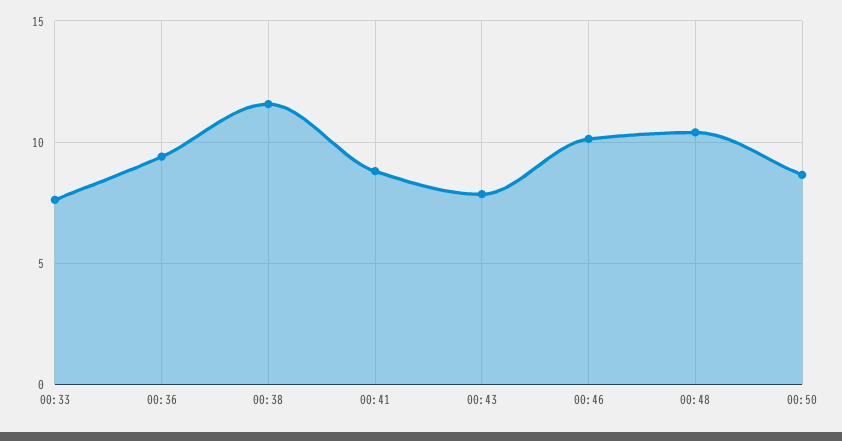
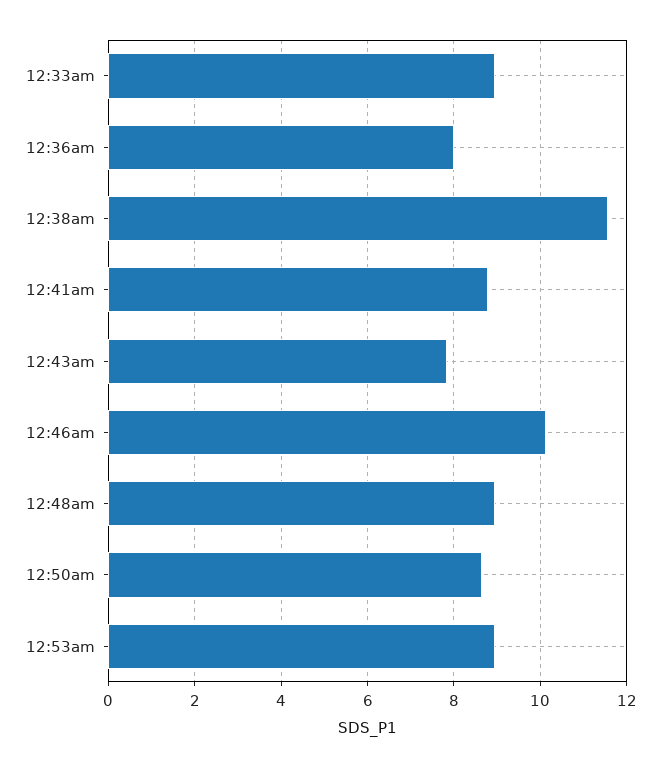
00:33: 7.5 -> 9
00:36: 9.5 -> 8
00:48: 10.5 -> 9
12:53am: none -> 9

